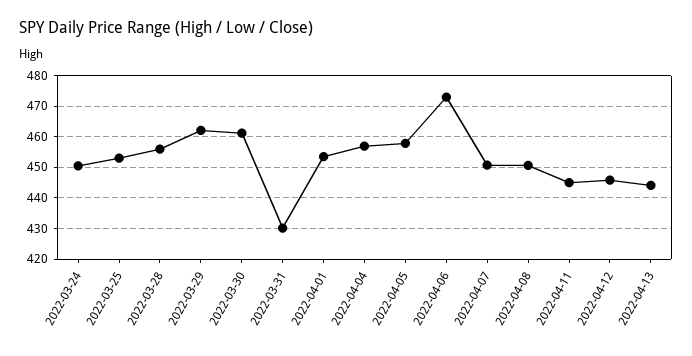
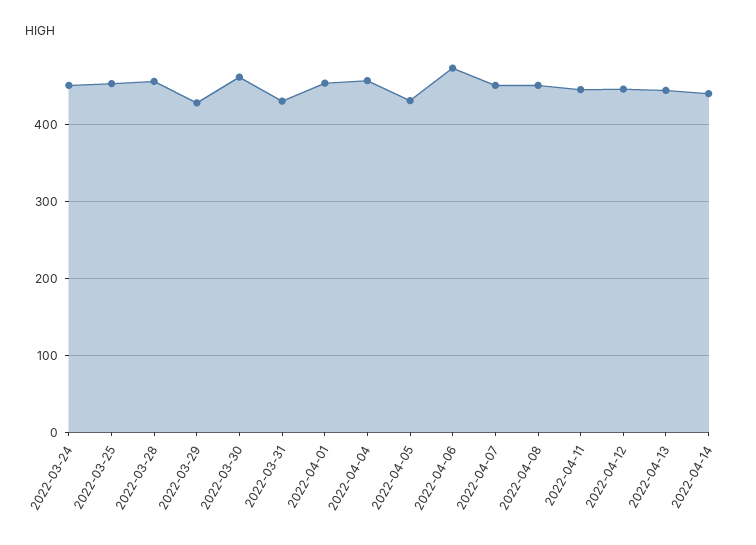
2022-03-29: 462 -> 430
2022-04-05: 458 -> 430
2022-04-14: none -> 440

